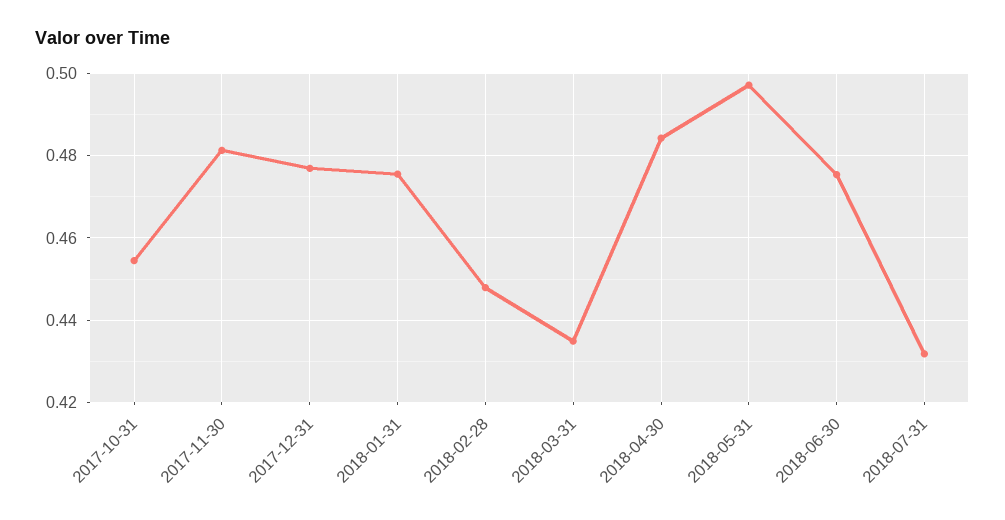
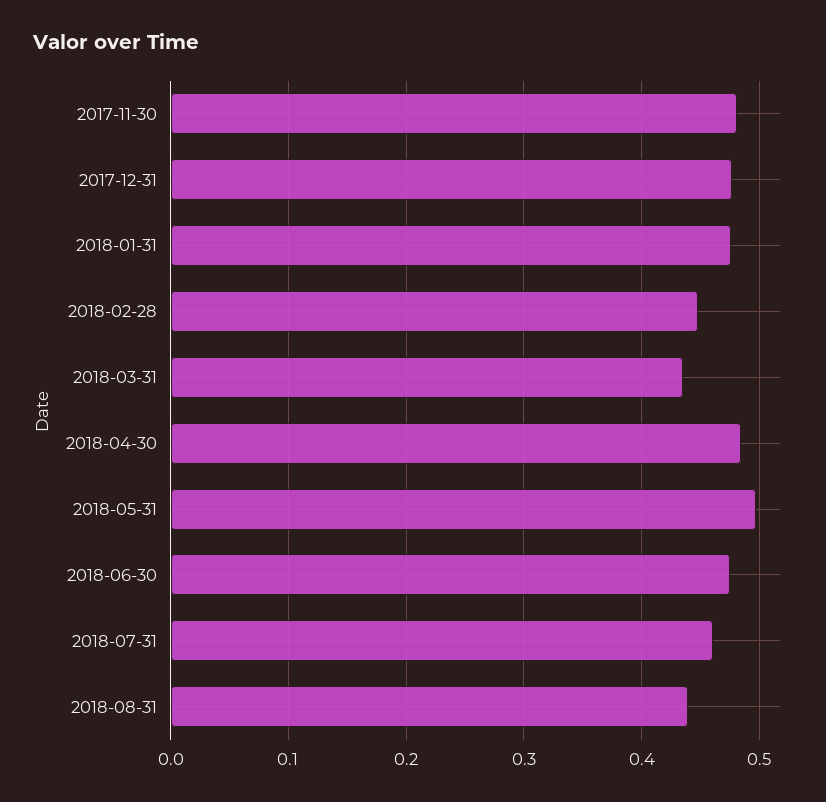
2017-10-31: 0.454 -> none
2018-07-31: 0.432 -> 0.46
2018-08-31: none -> 0.44

